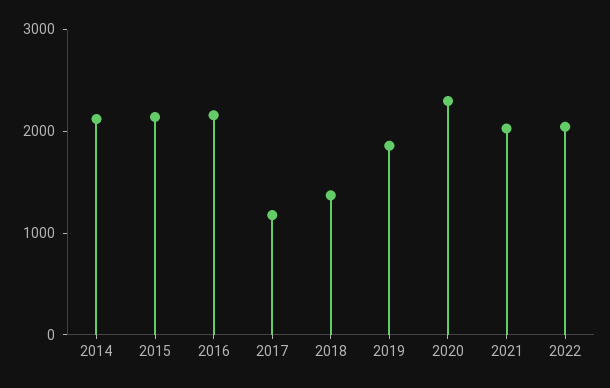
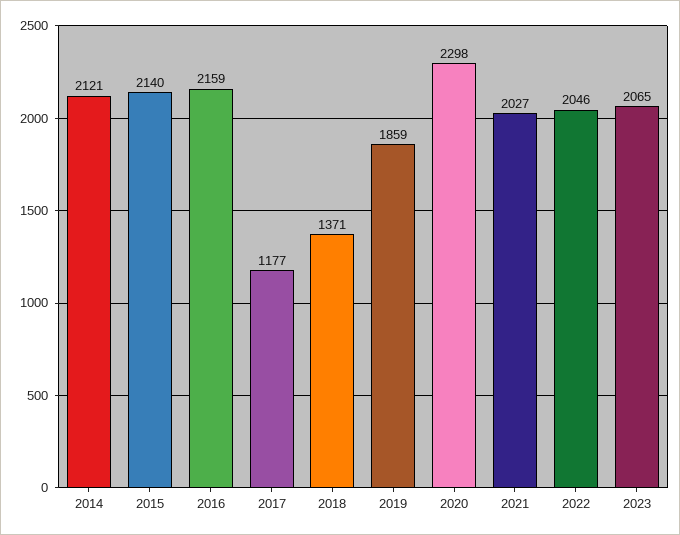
2023: none -> 2065

